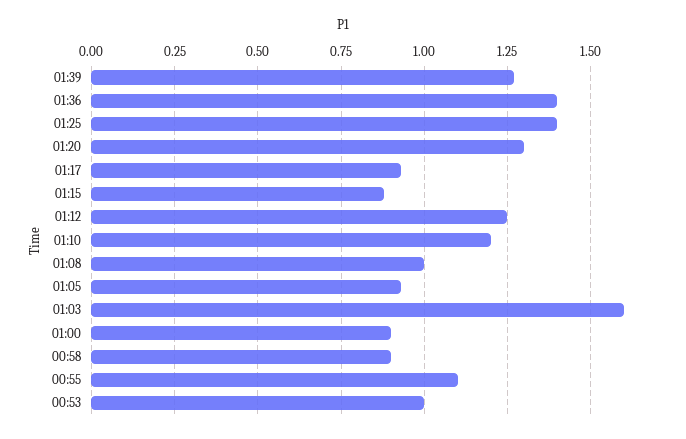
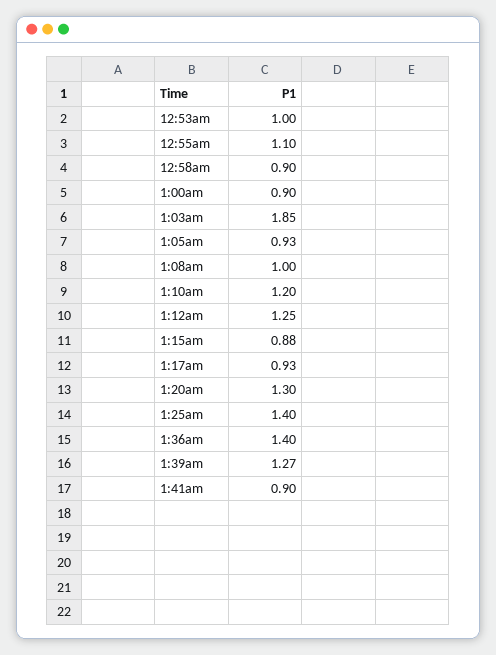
01:03: 1.6 -> 1.85
1:41am: none -> 0.9

